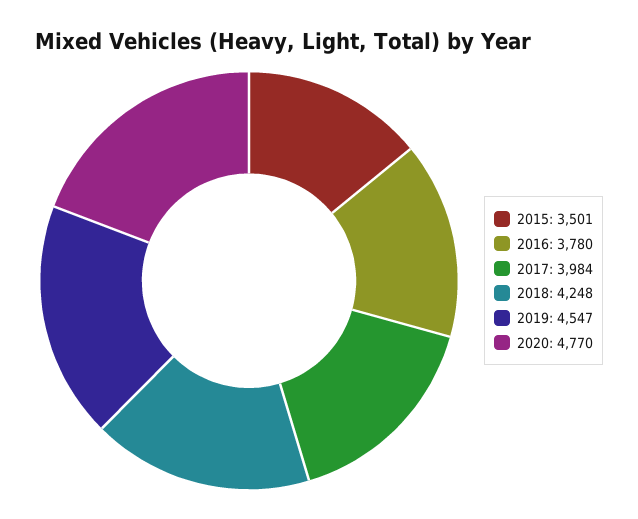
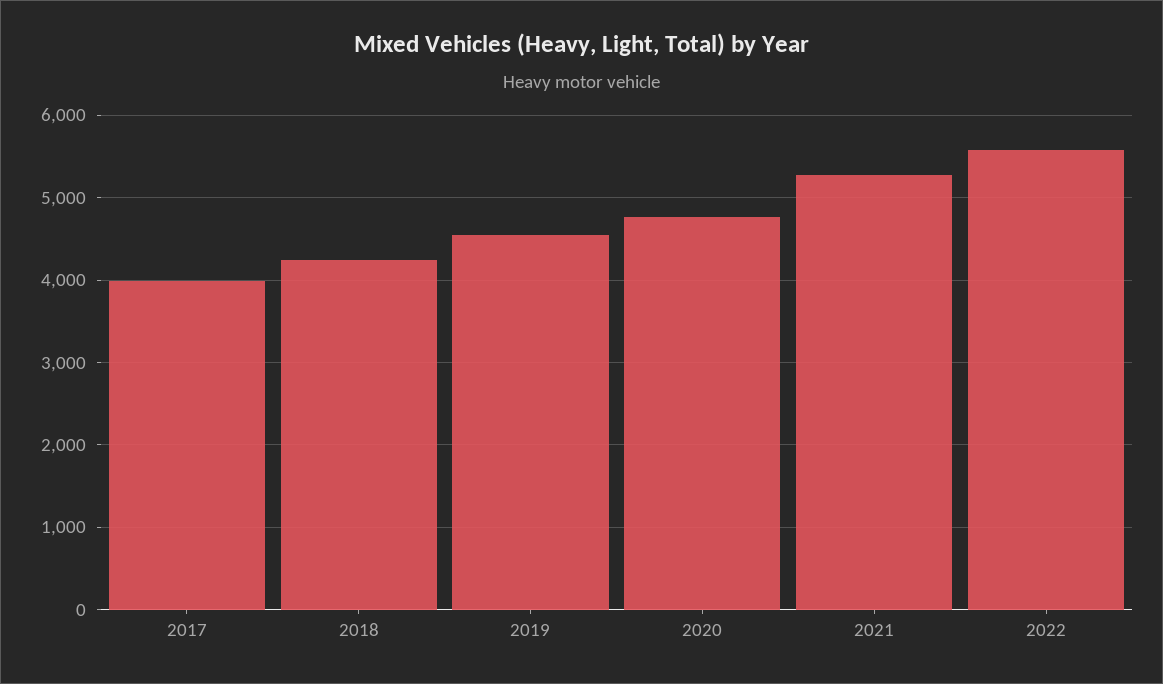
2015: 3501 -> none
2016: 3780 -> none
2021: none -> 5300
2022: none -> 5600

